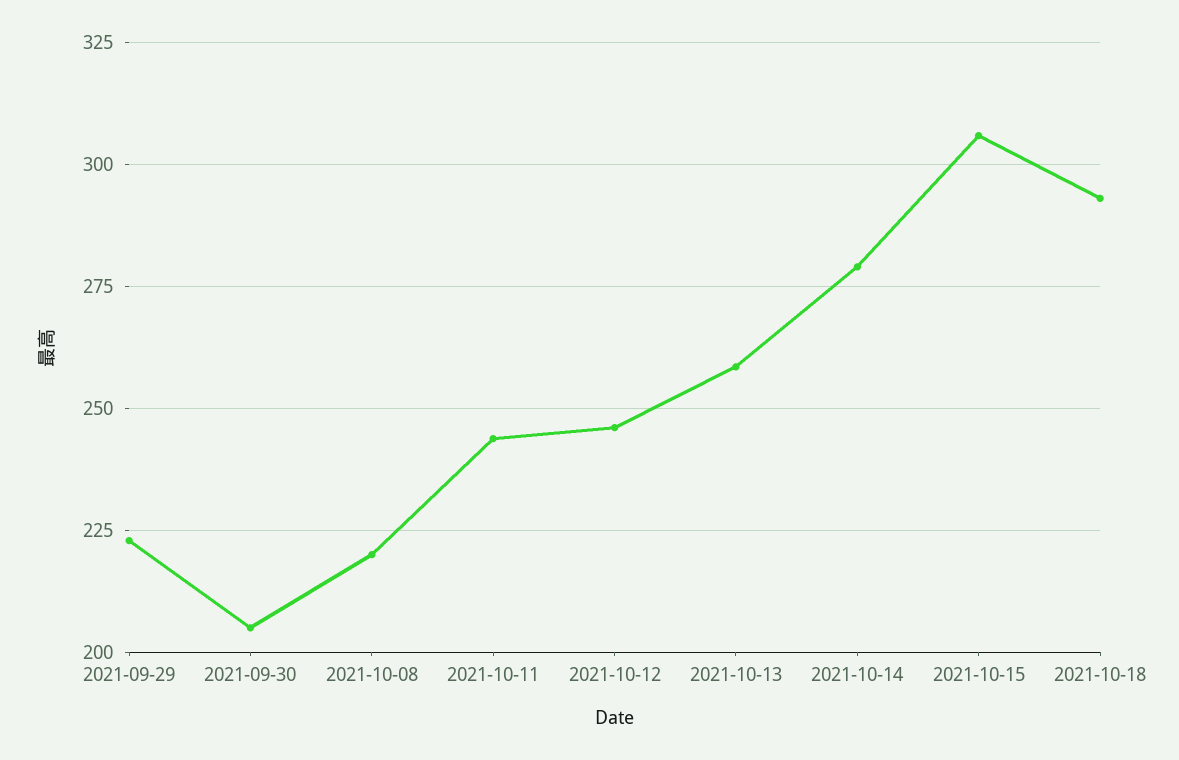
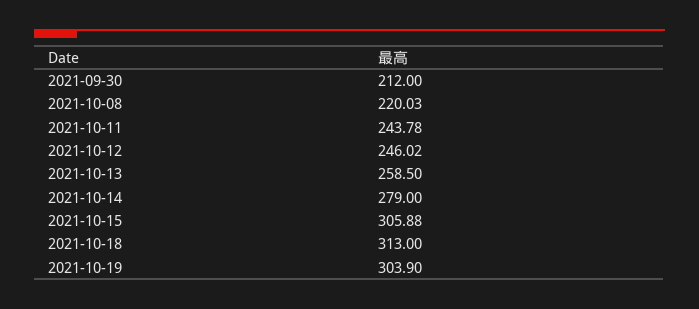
2021-09-29: 222.5 -> none
2021-09-30: 205 -> 212
2021-10-18: 292.5 -> 313
2021-10-19: none -> 303.9

